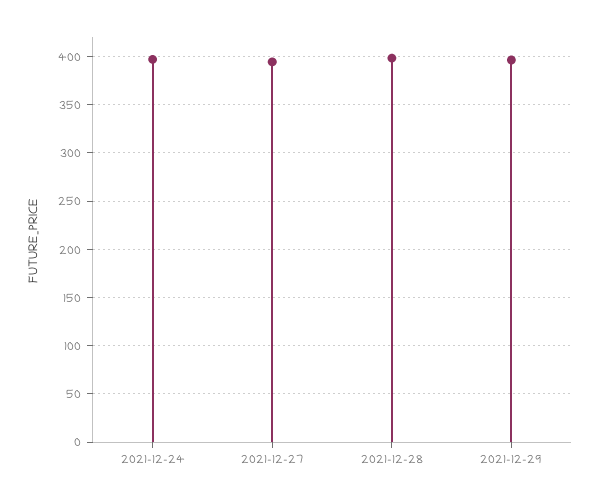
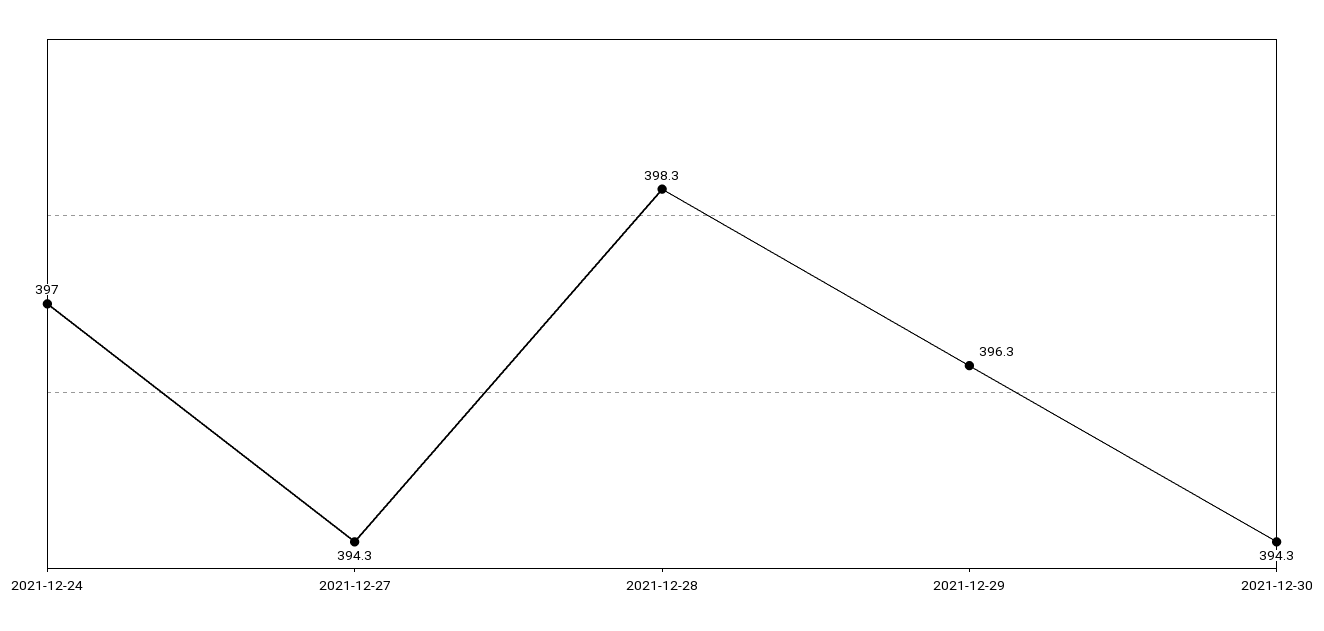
2021-12-30: none -> 394.3

